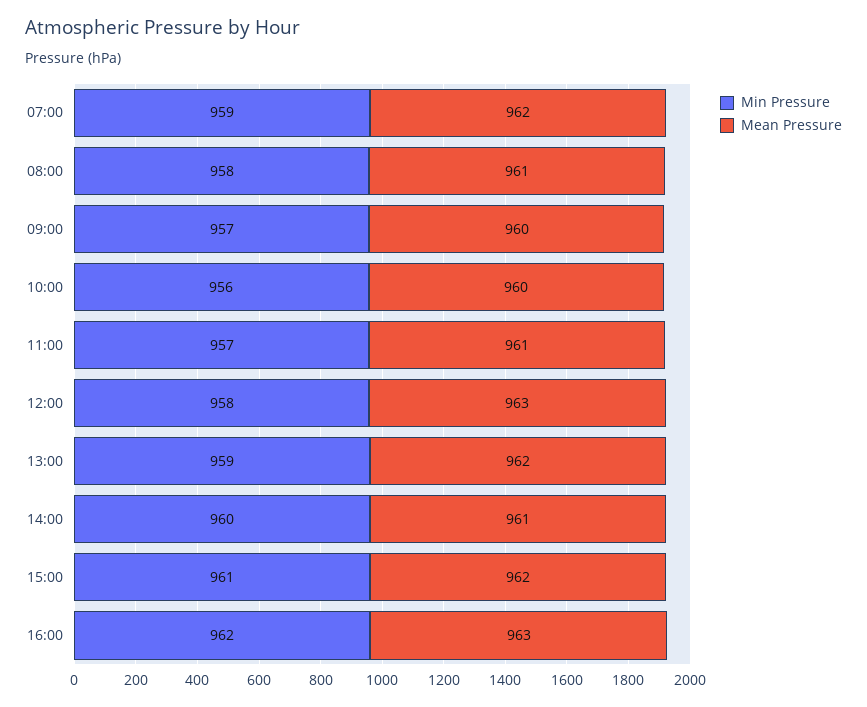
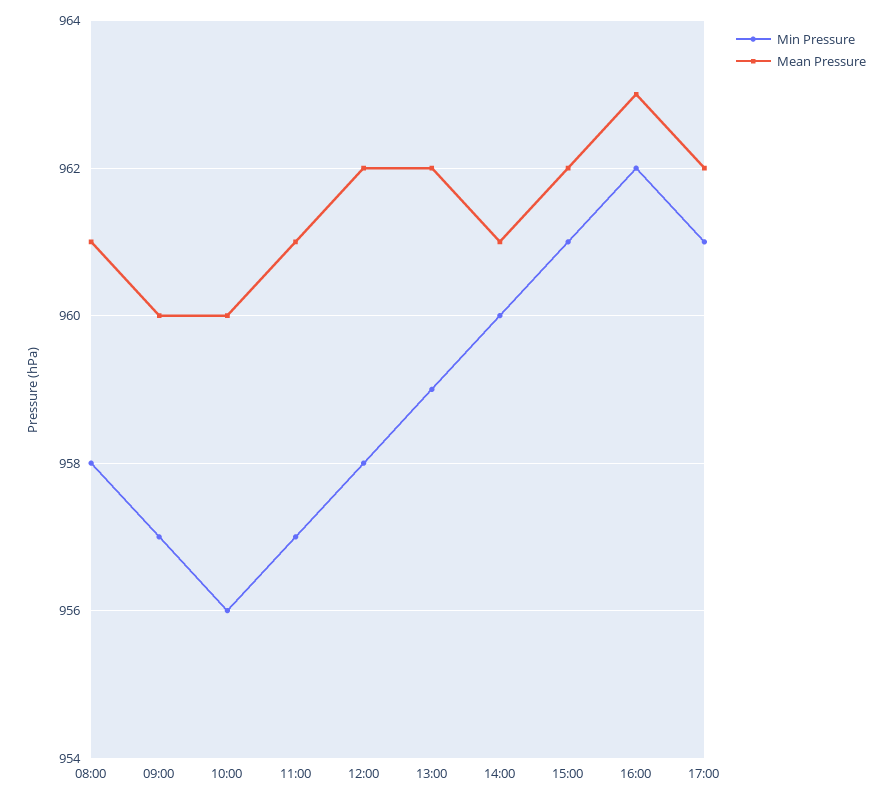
Min Pressure, 07:00: 959 -> none
Mean Pressure, 07:00: 962 -> none
Mean Pressure, 12:00: 963 -> 962
Min Pressure, 17:00: none -> 961
Mean Pressure, 17:00: none -> 962

